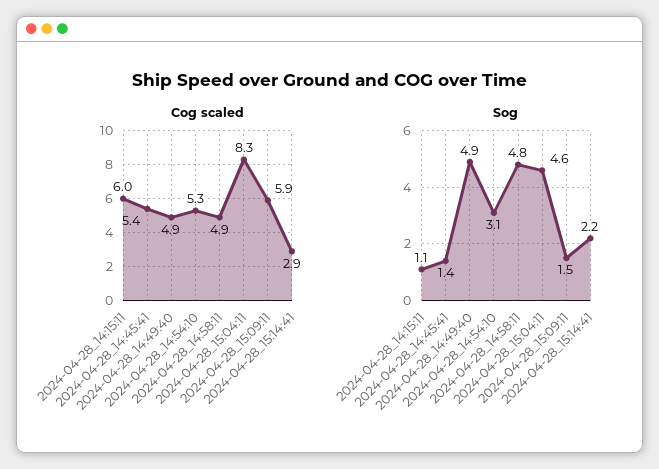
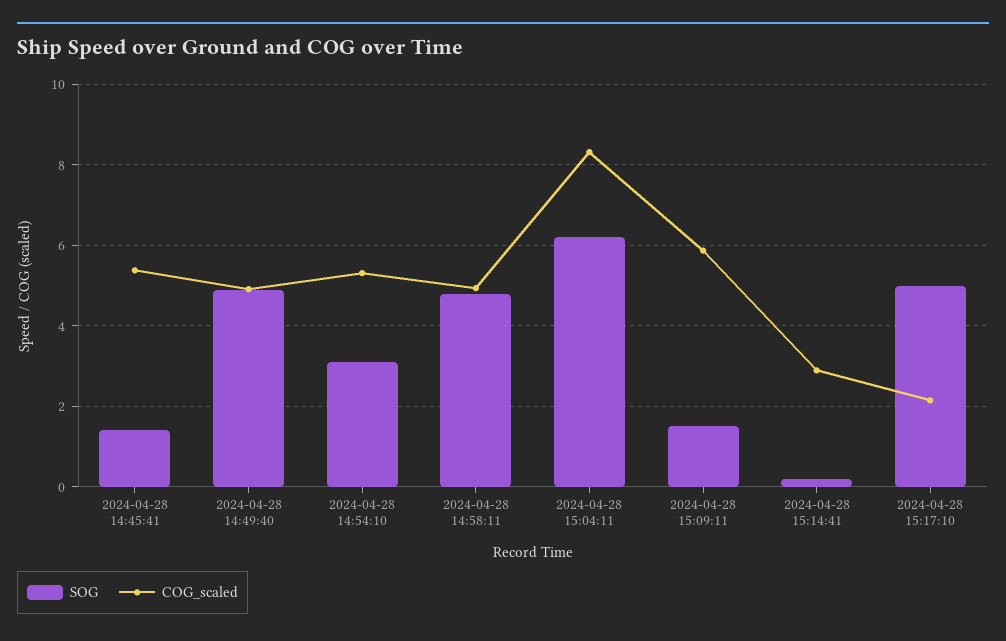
Cog scaled, 2024-04-28_14:15:11: 6 -> none
Sog, 2024-04-28_14:15:11: 1.1 -> none
Sog, 2024-04-28_15:04:11: 4.6 -> 6.2
Sog, 2024-04-28_15:14:41: 2.2 -> 0.2
Sog, 2024-04-28 15:17:10: none -> 5
Cog scaled, 2024-04-28 15:17:10: none -> 2.2

